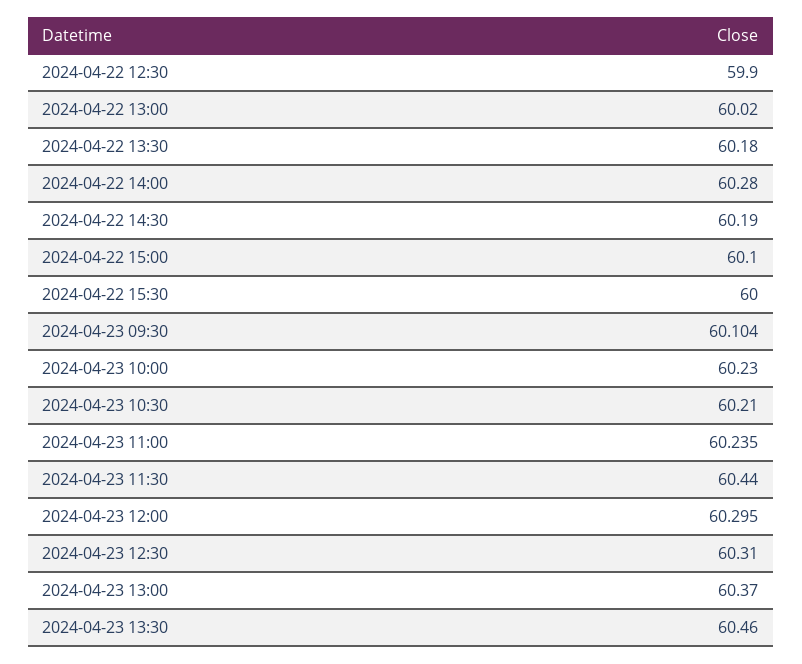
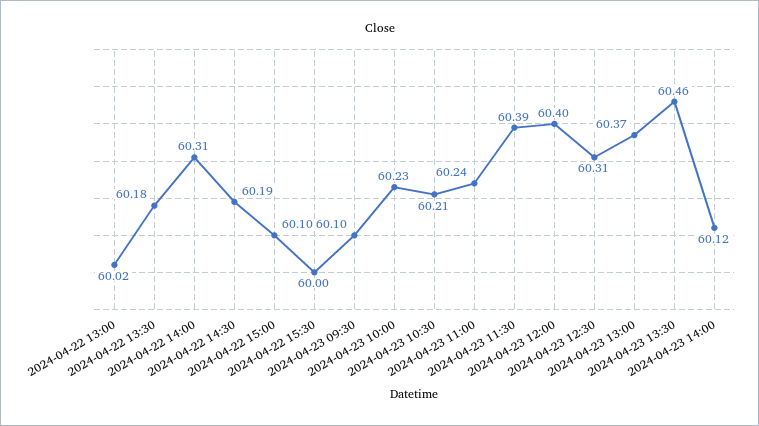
2024-04-22 12:30: 59.9 -> none
2024-04-22 14:00: 60.28 -> 60.31
2024-04-23 11:30: 60.44 -> 60.39
2024-04-23 12:00: 60.295 -> 60.4
2024-04-23 14:00: none -> 60.12

